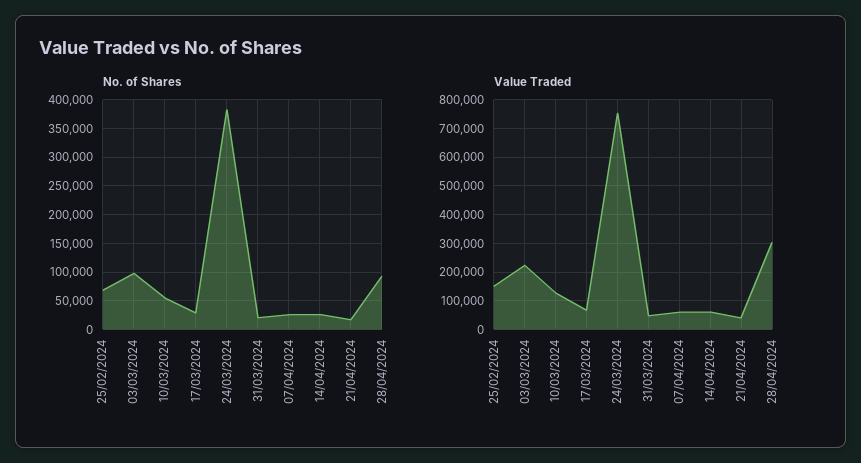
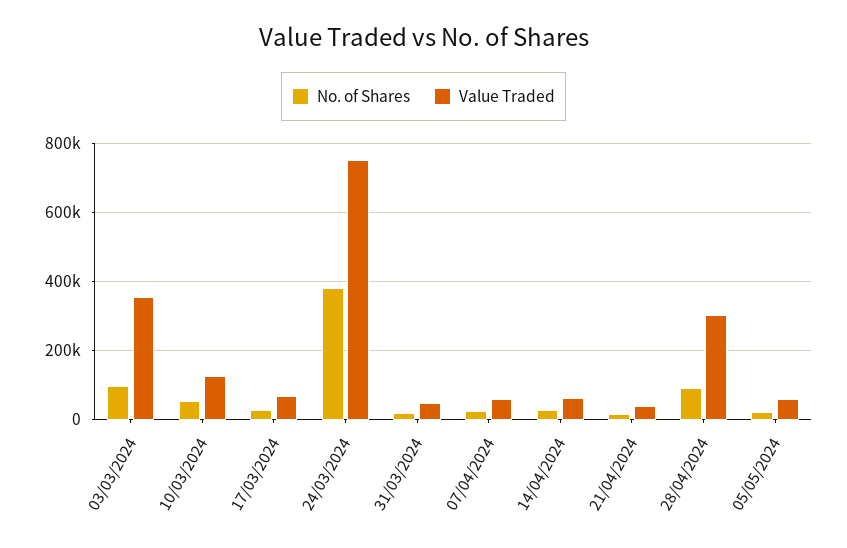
No. of Shares, 25/02/2024: 75000 -> none
Value Traded, 25/02/2024: 150000 -> none
Value Traded, 03/03/2024: 225000 -> 360000
No. of Shares, 05/05/2024: none -> 20000
Value Traded, 05/05/2024: none -> 60000

